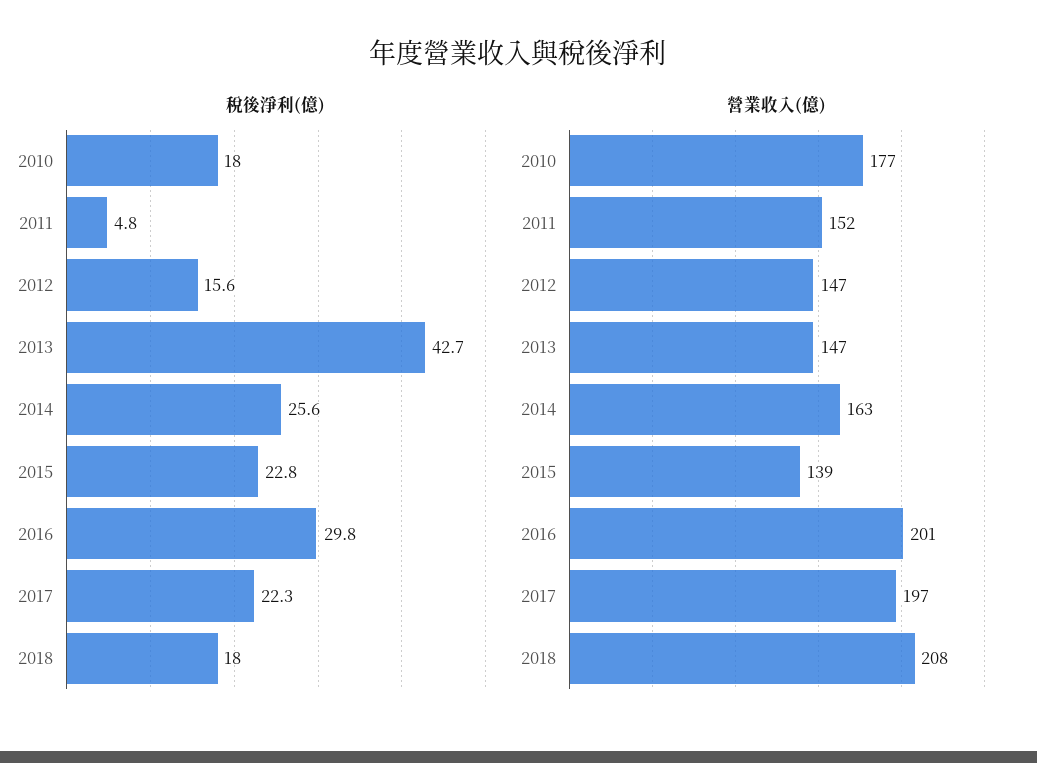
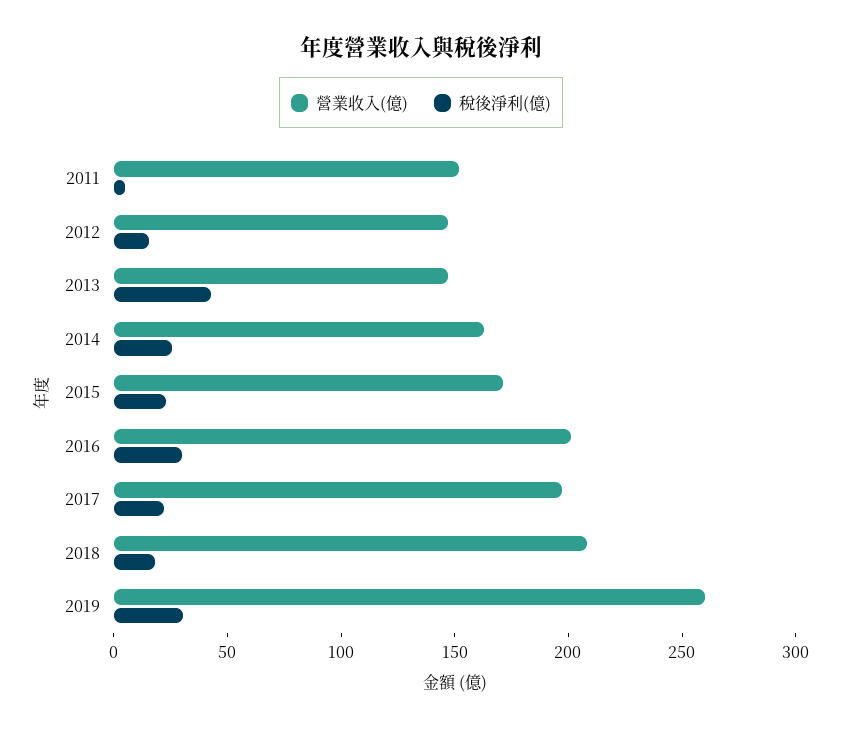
稅後淨利(億), 2010: 18 -> none
營業收入(億), 2010: 177 -> none
營業收入(億), 2015: 139 -> 170
營業收入(億), 2019: none -> 260
稅後淨利(億), 2019: none -> 30

